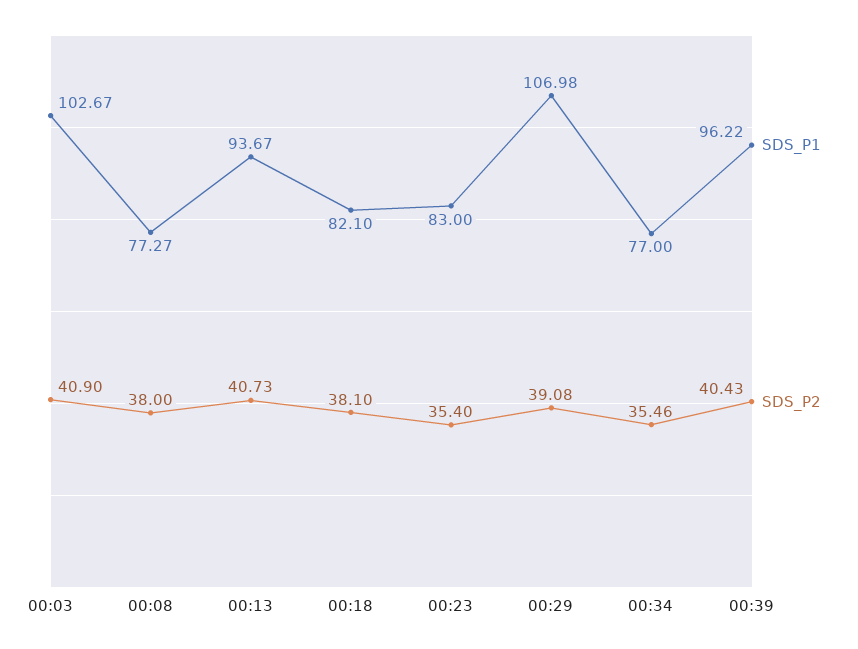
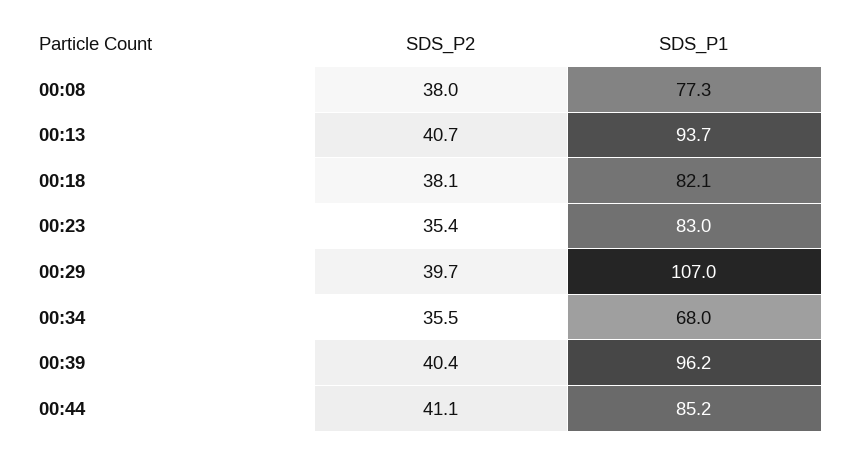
SDS_P1, 00:03: 102.67 -> none
SDS_P2, 00:03: 40.9 -> none
SDS_P2, 00:29: 39.08 -> 39.7
SDS_P1, 00:34: 77 -> 68
SDS_P2, 00:44: none -> 41.1
SDS_P1, 00:44: none -> 85.2

